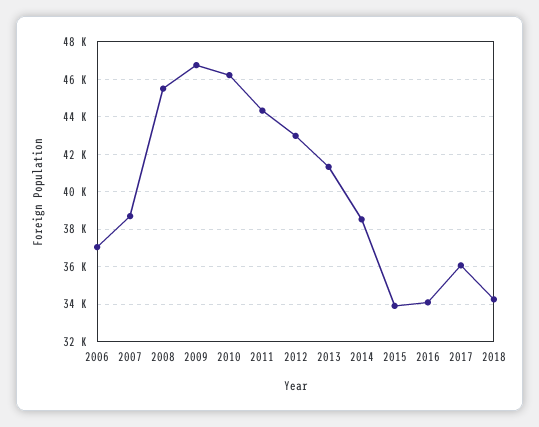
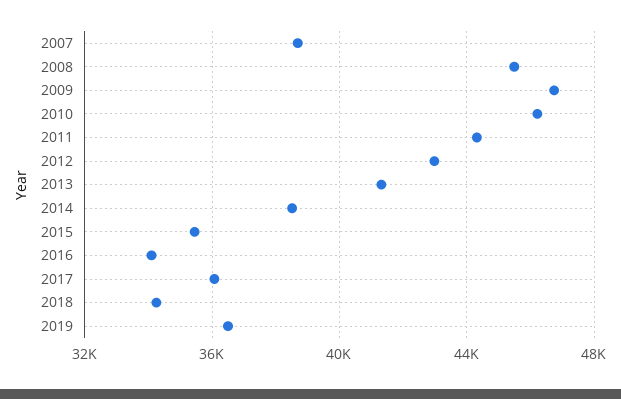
2006: 37000 -> none
2015: 34000 -> 35500
2019: none -> 36500

